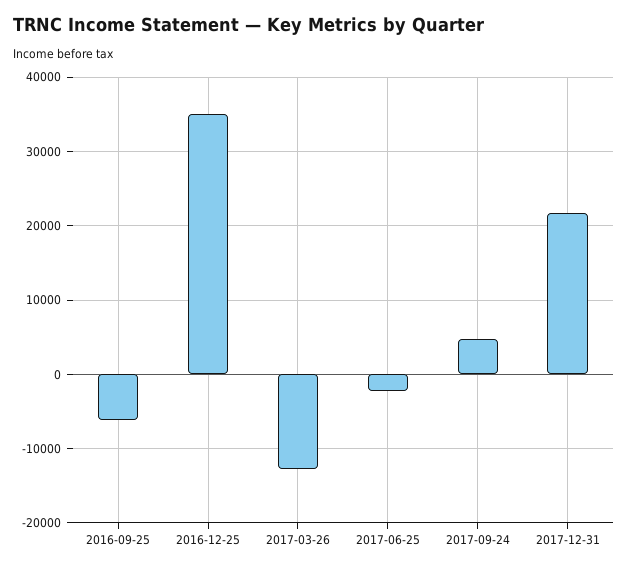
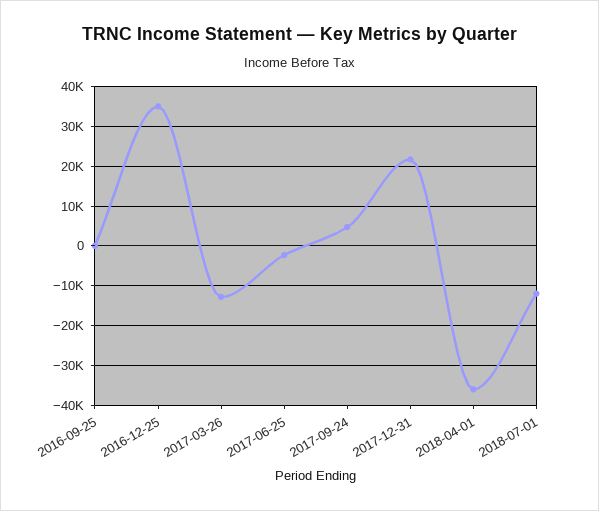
2016-09-25: -6000 -> 0
2018-04-01: none -> -36000
2018-07-01: none -> -12000

